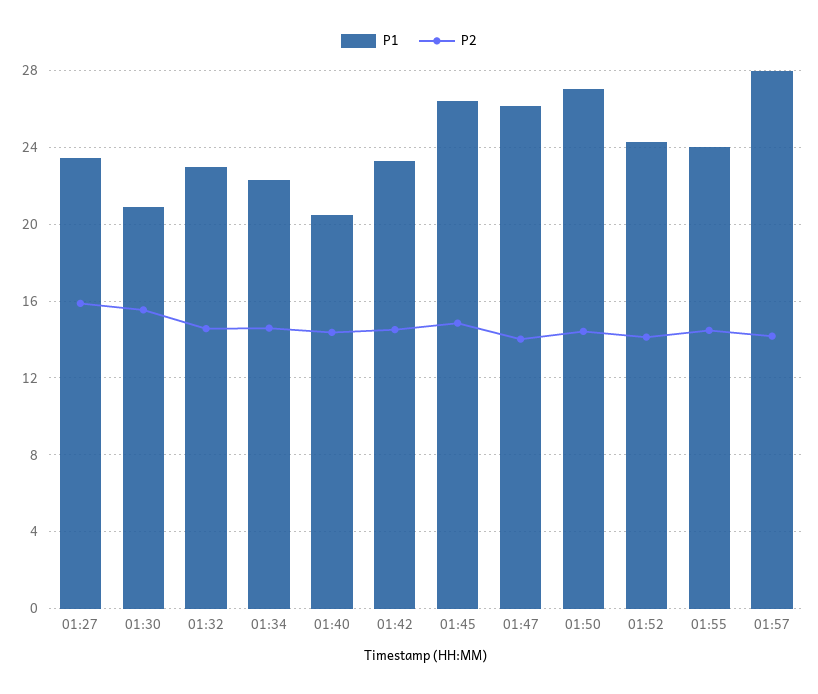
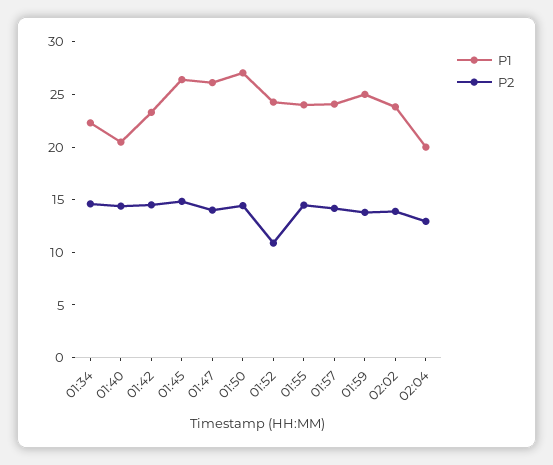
P1, 01:27: 23.5 -> none
P2, 01:27: 16 -> none
P1, 01:30: 21 -> none
P2, 01:30: 15.5 -> none
P1, 01:32: 23 -> none
P2, 01:32: 14.5 -> none
P2, 01:52: 14 -> 11
P1, 01:57: 28 -> 24
P1, 01:59: none -> 25
P2, 01:59: none -> 14
P1, 02:02: none -> 24
P2, 02:02: none -> 14
P1, 02:04: none -> 20
P2, 02:04: none -> 13

